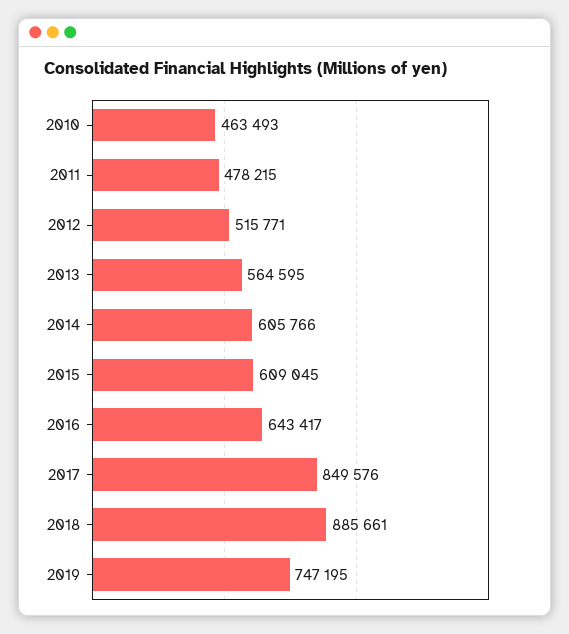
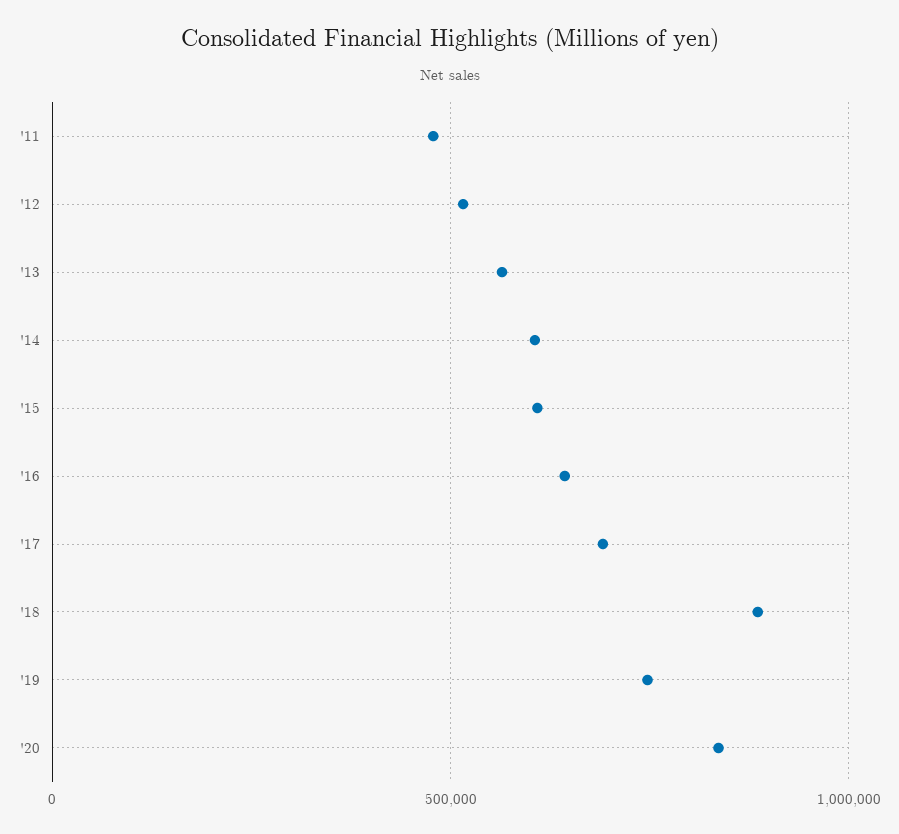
2010: 463493 -> none
2017: 849576 -> 700000
'20: none -> 850000

